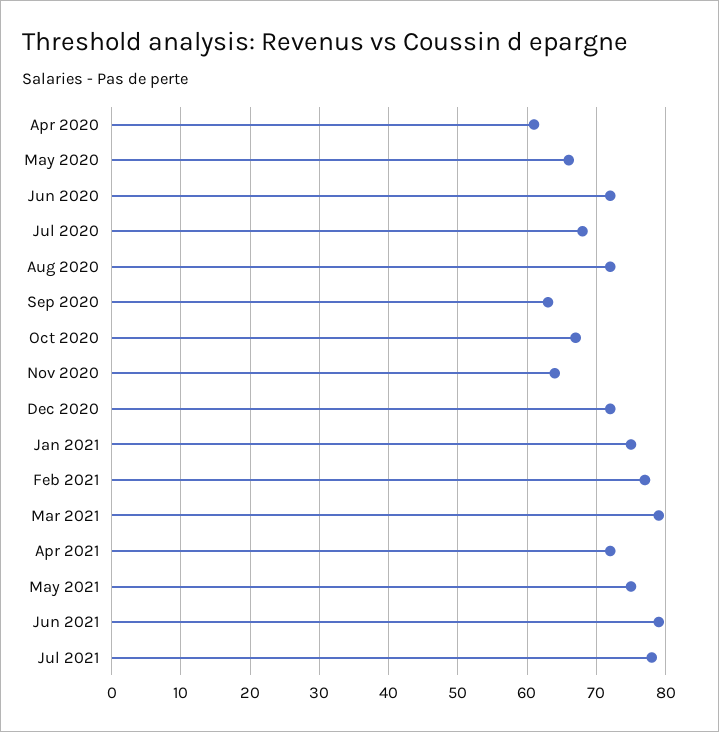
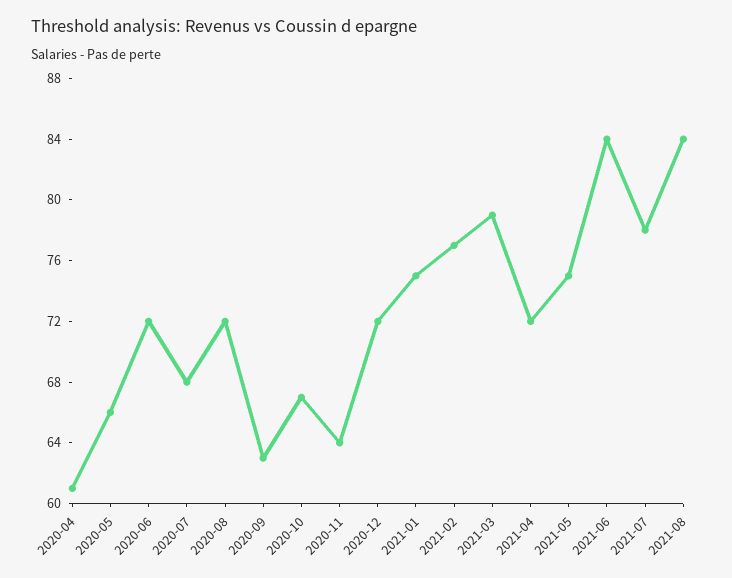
Jun 2021: 79 -> 84
2021-08: none -> 84

